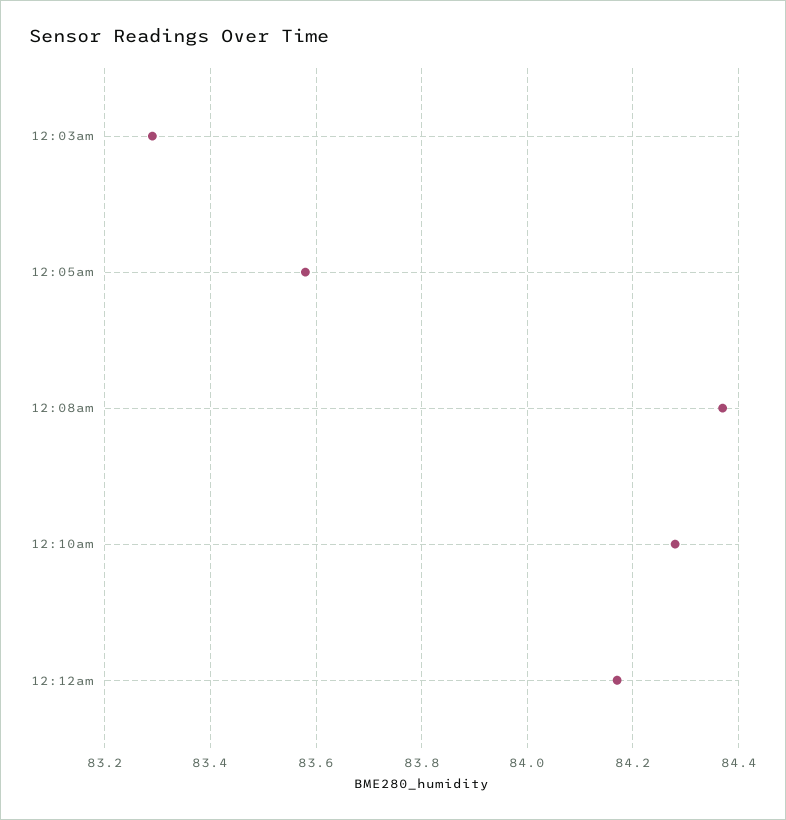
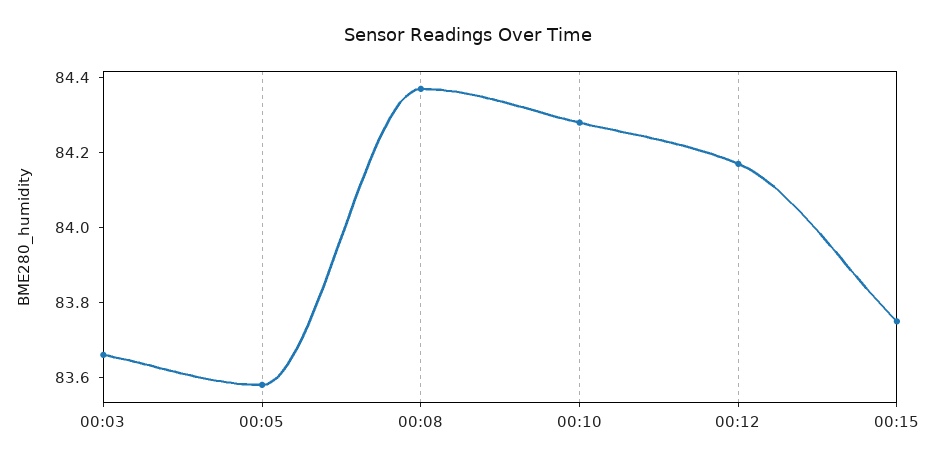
12:03am: 83.3 -> 83.65
00:15: none -> 83.75

